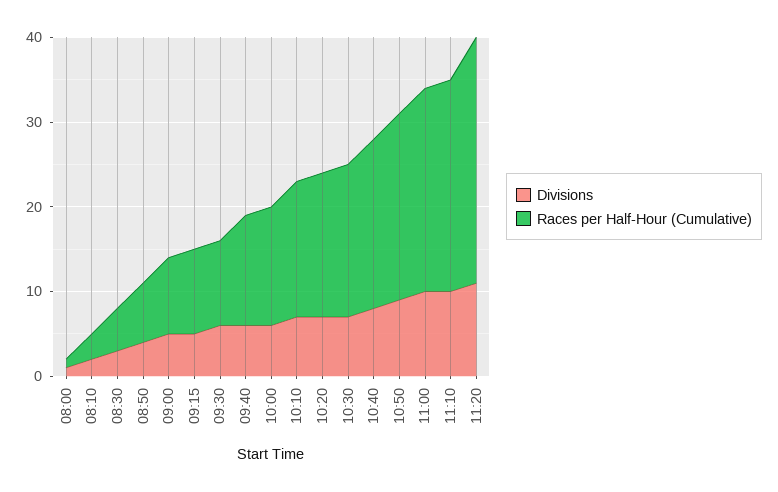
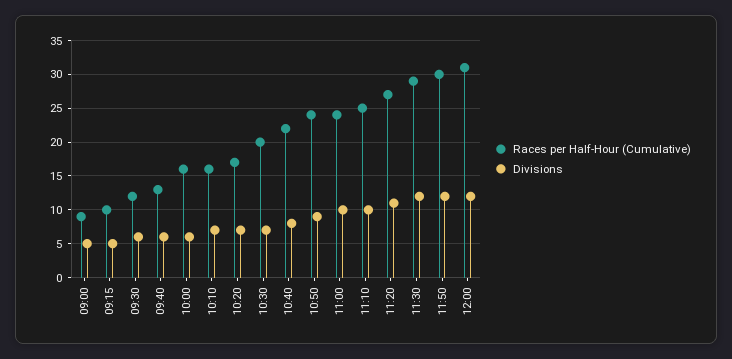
Divisions, 08:00: 1 -> none
Races per Half-Hour (Cumulative), 08:00: 1 -> none
Divisions, 08:10: 2 -> none
Races per Half-Hour (Cumulative), 08:10: 3 -> none
Divisions, 08:30: 3 -> none
Races per Half-Hour (Cumulative), 08:30: 5 -> none
Divisions, 08:50: 4 -> none
Races per Half-Hour (Cumulative), 08:50: 7 -> none
Races per Half-Hour (Cumulative), 09:30: 10 -> 12
Races per Half-Hour (Cumulative), 10:00: 14 -> 16
Races per Half-Hour (Cumulative), 10:30: 18 -> 20
Races per Half-Hour (Cumulative), 10:40: 20 -> 22
Races per Half-Hour (Cumulative), 10:50: 22 -> 24
Races per Half-Hour (Cumulative), 11:20: 29 -> 27
Races per Half-Hour (Cumulative), 11:30: none -> 29
Divisions, 11:30: none -> 12
Races per Half-Hour (Cumulative), 11:50: none -> 30
Divisions, 11:50: none -> 12
Races per Half-Hour (Cumulative), 12:00: none -> 31
Divisions, 12:00: none -> 12

